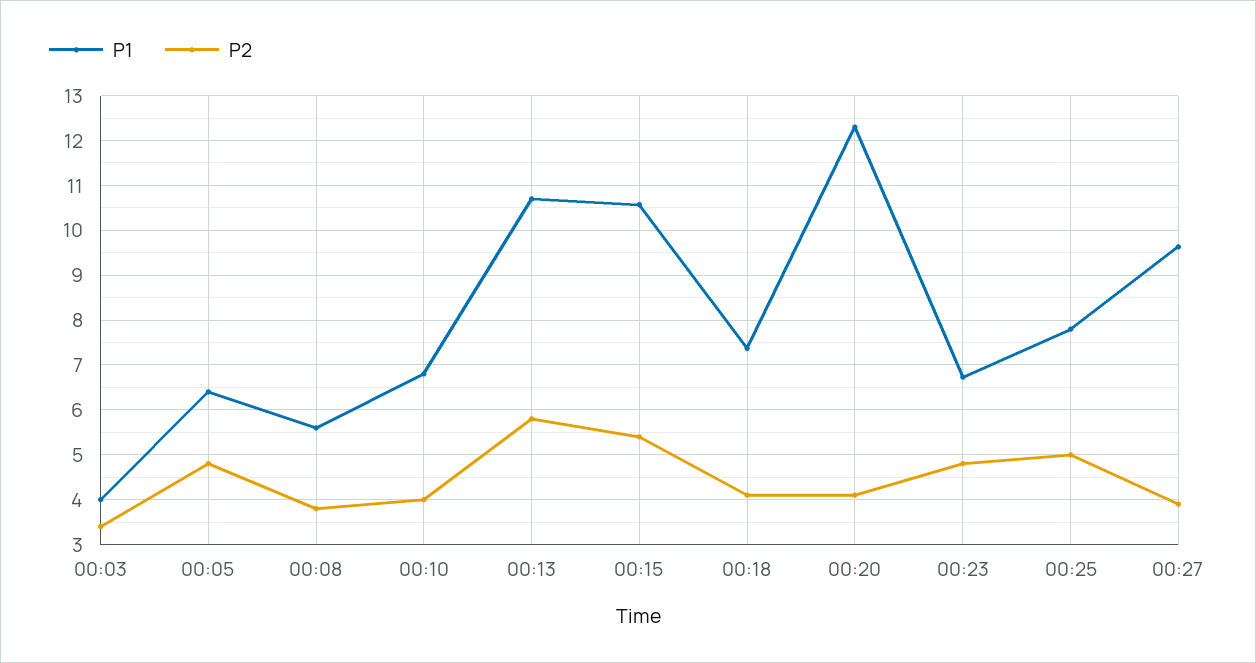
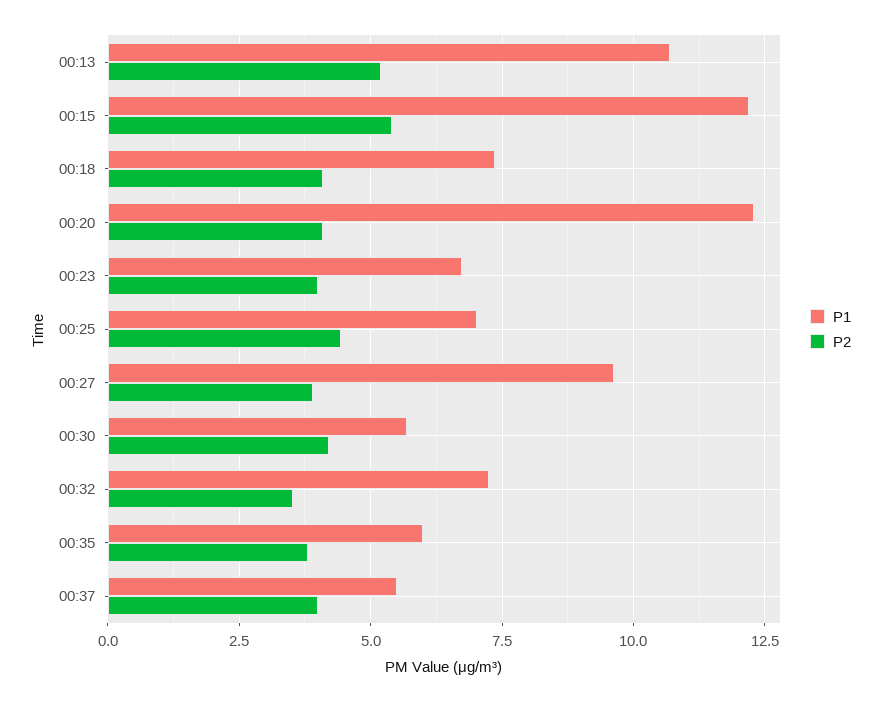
P1, 00:03: 4 -> none
P2, 00:03: 3.4 -> none
P1, 00:05: 6.4 -> none
P2, 00:05: 4.8 -> none
P1, 00:08: 5.6 -> none
P2, 00:08: 3.8 -> none
P1, 00:10: 6.8 -> none
P2, 00:10: 4 -> none
P2, 00:13: 5.8 -> 5.25
P1, 00:15: 10.6 -> 12.25
P2, 00:23: 4.8 -> 4
P1, 00:25: 7.8 -> 7
P2, 00:25: 5 -> 4.5
P1, 00:30: none -> 5.75
P2, 00:30: none -> 4.25
P1, 00:32: none -> 7.25
P2, 00:32: none -> 3.5
P1, 00:35: none -> 6
P2, 00:35: none -> 3.75
P1, 00:37: none -> 5.5
P2, 00:37: none -> 4

